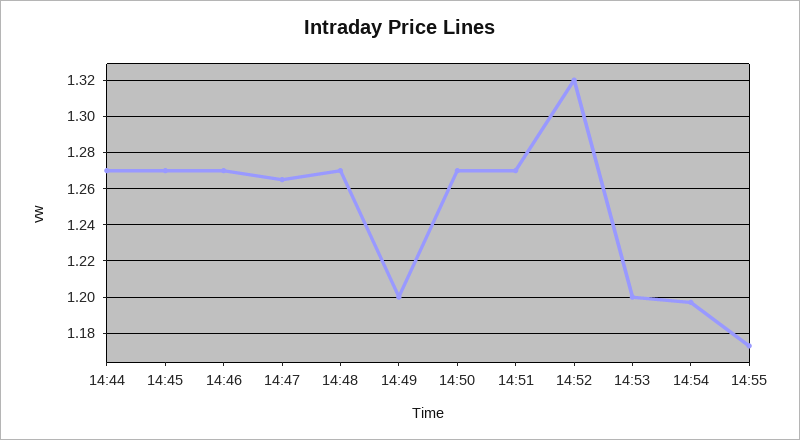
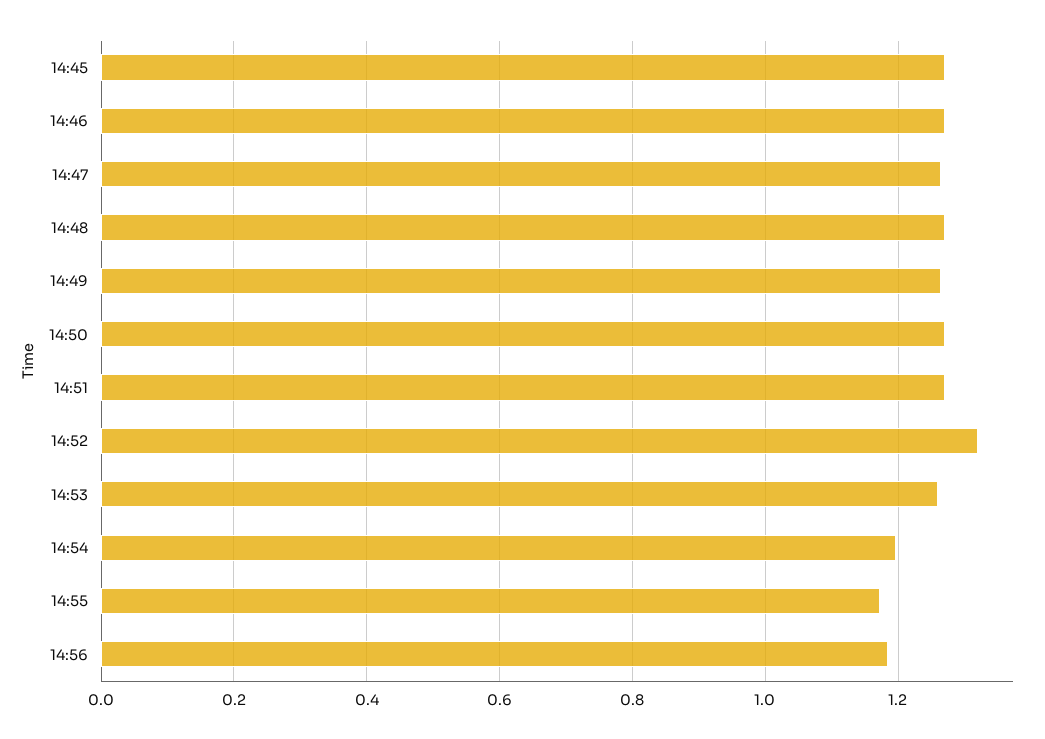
14:44: 1.27 -> none
14:49: 1.2 -> 1.26
14:53: 1.2 -> 1.26
14:56: none -> 1.18

